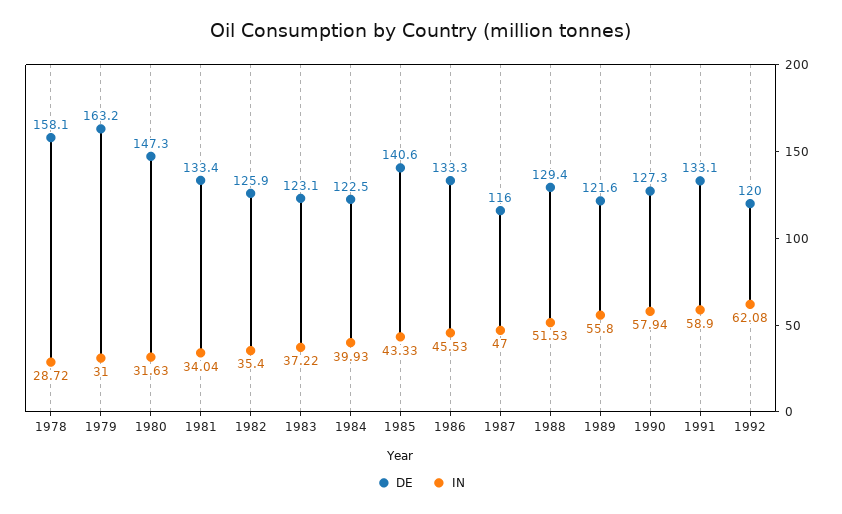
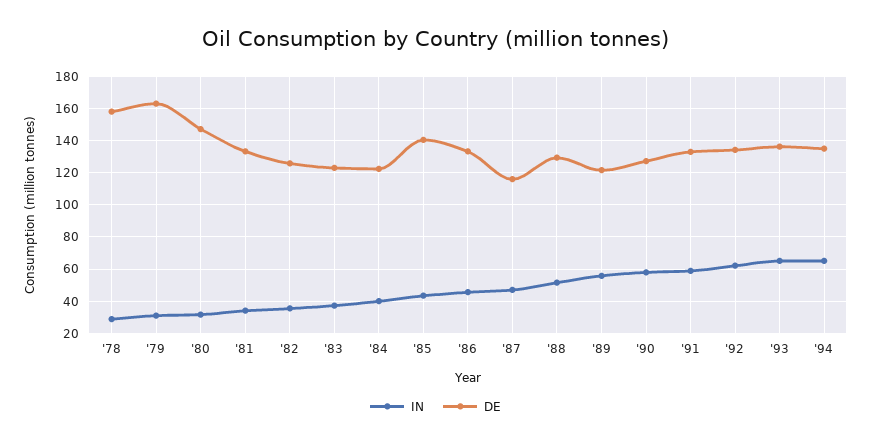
DE, 1992: 120 -> 135
IN, '93: none -> 65
DE, '93: none -> 135
IN, '94: none -> 65
DE, '94: none -> 135

